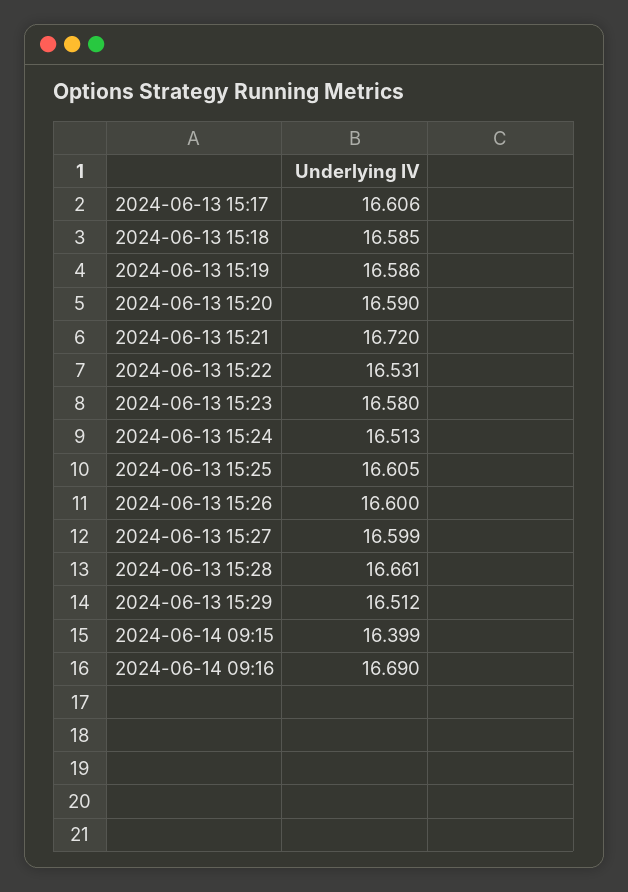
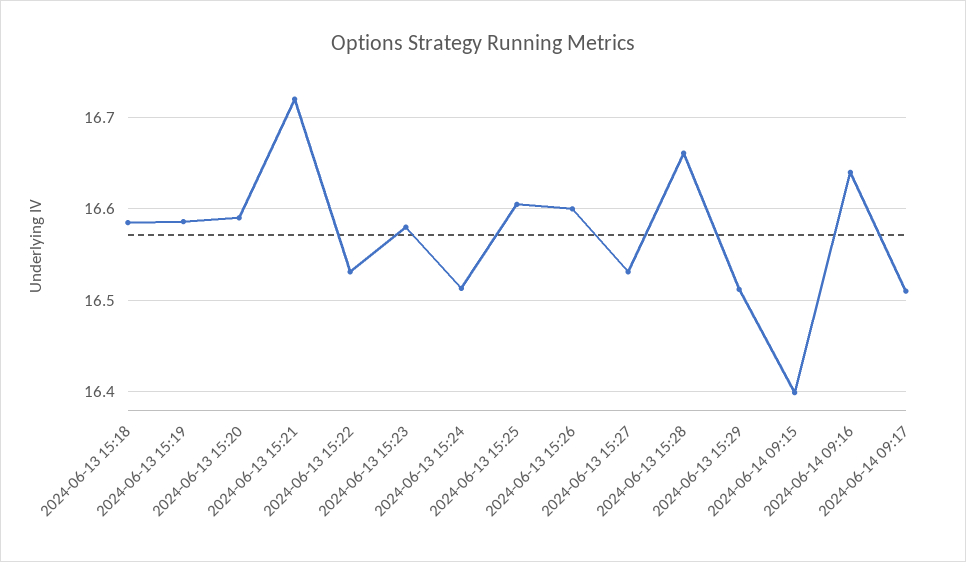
2024-06-13 15:17: 16.606 -> none
2024-06-13 15:27: 16.599 -> 16.53
2024-06-14 09:16: 16.69 -> 16.64
2024-06-14 09:17: none -> 16.51

